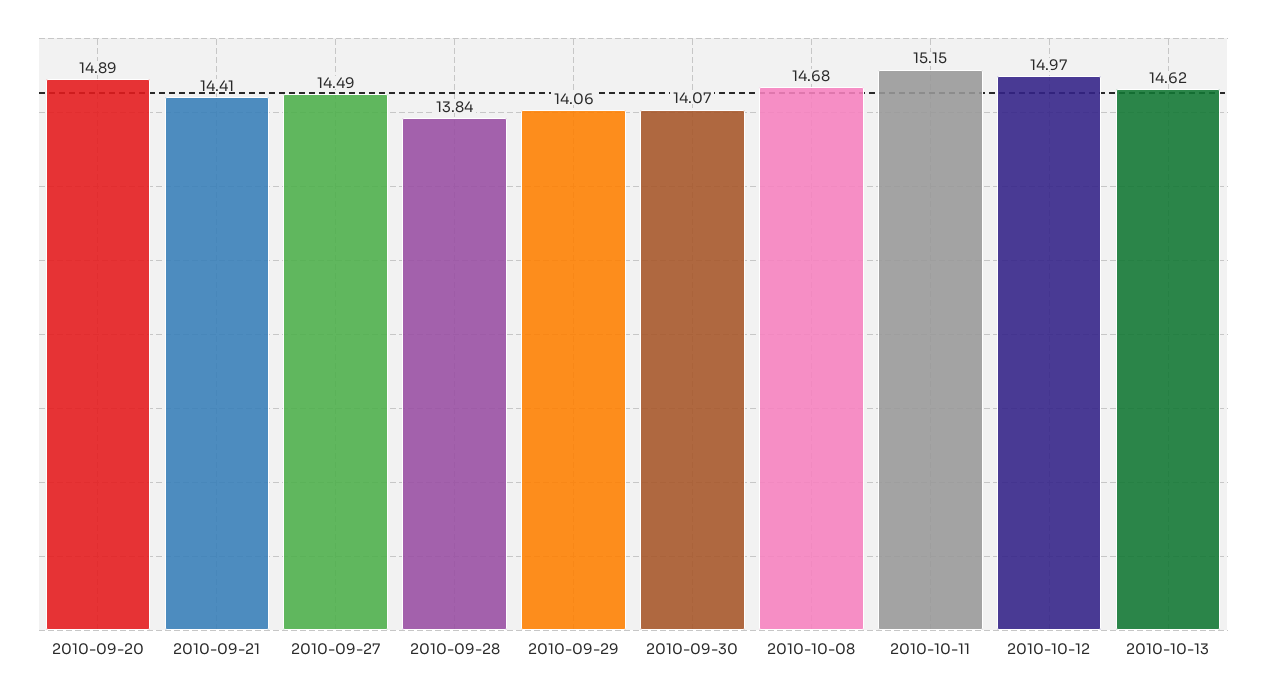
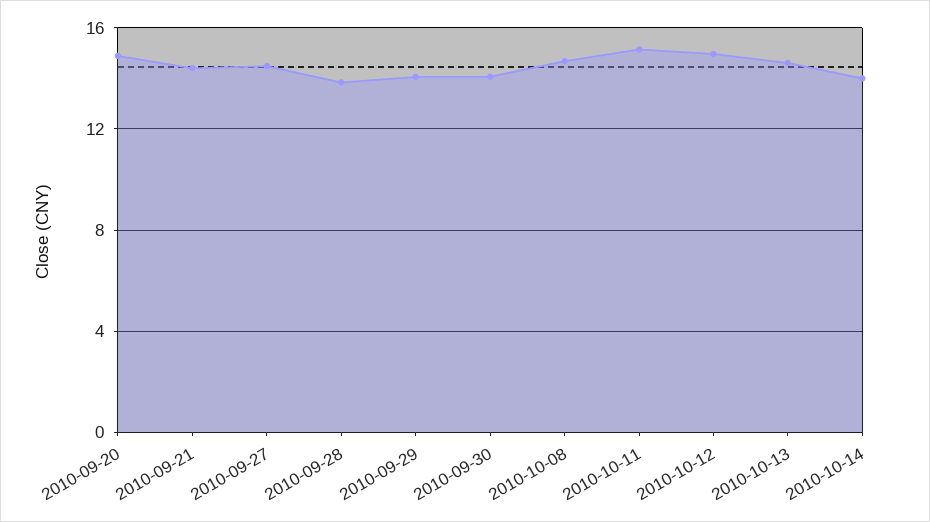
2010-10-14: none -> 14

